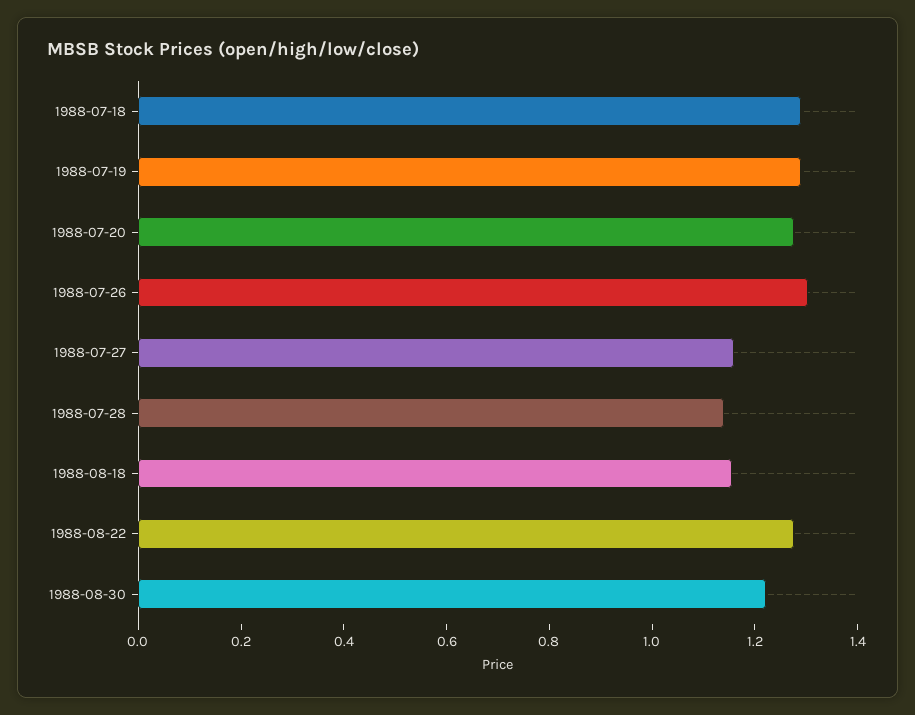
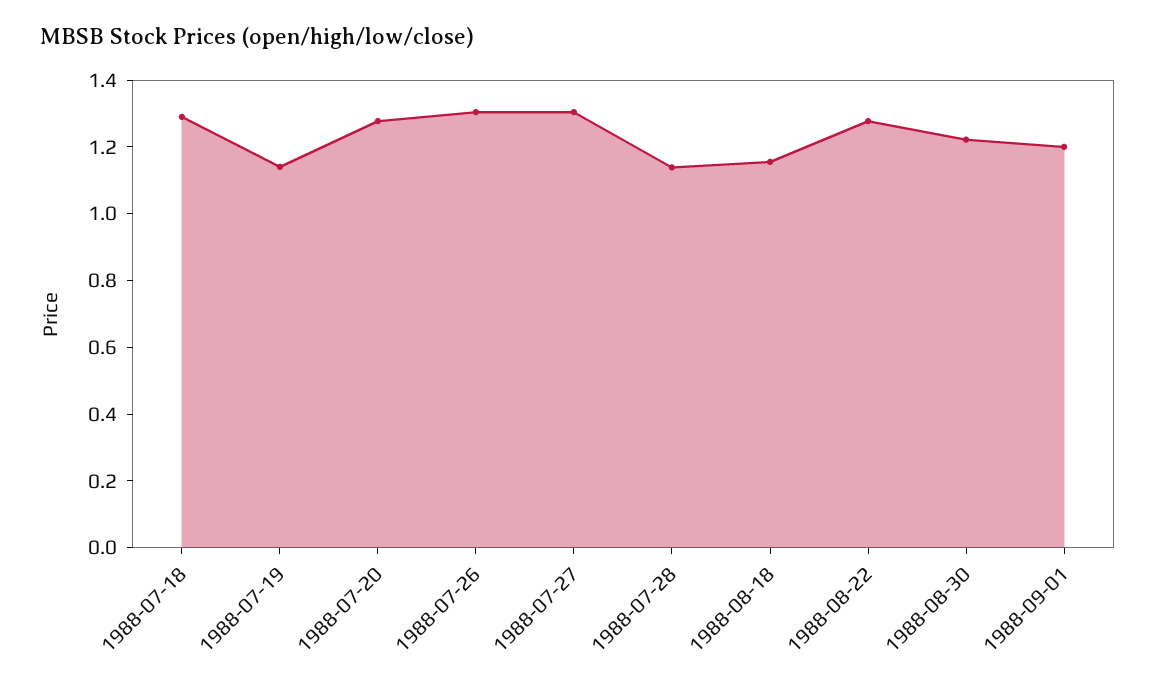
1988-07-19: 1.3 -> 1.15
1988-07-27: 1.15 -> 1.3
1988-09-01: none -> 1.2

